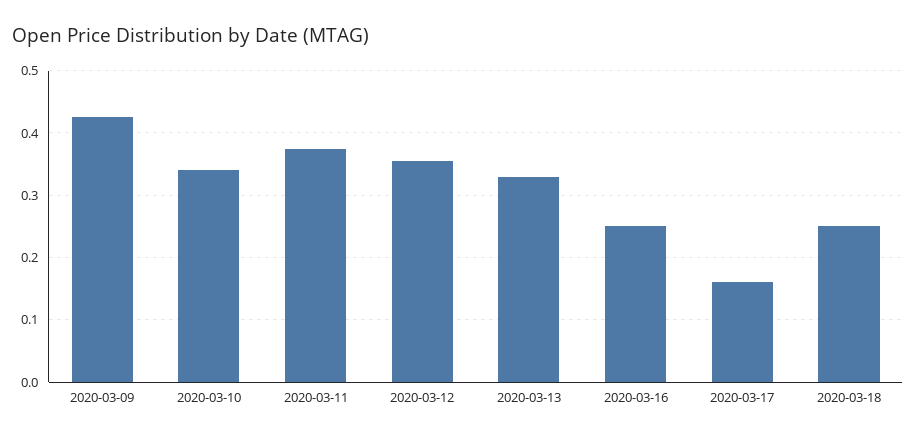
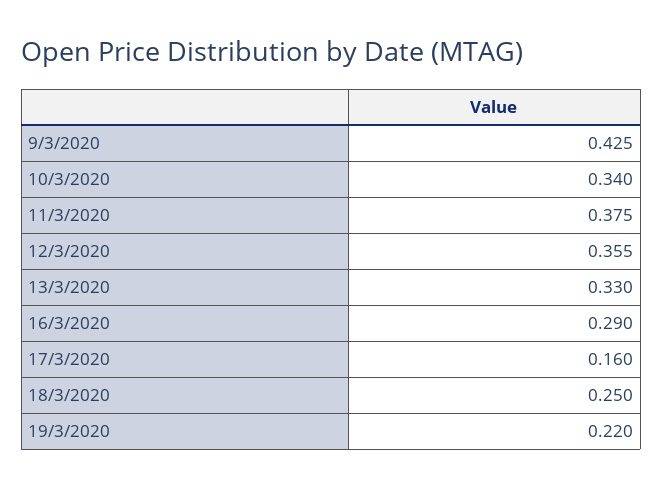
2020-03-16: 0.25 -> 0.29
19/3/2020: none -> 0.22

